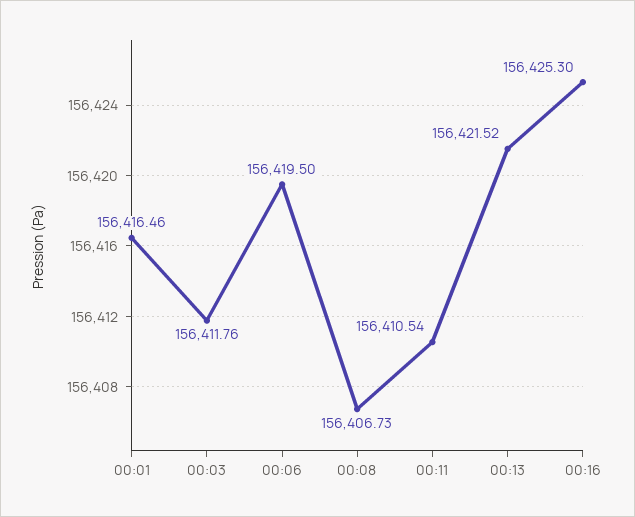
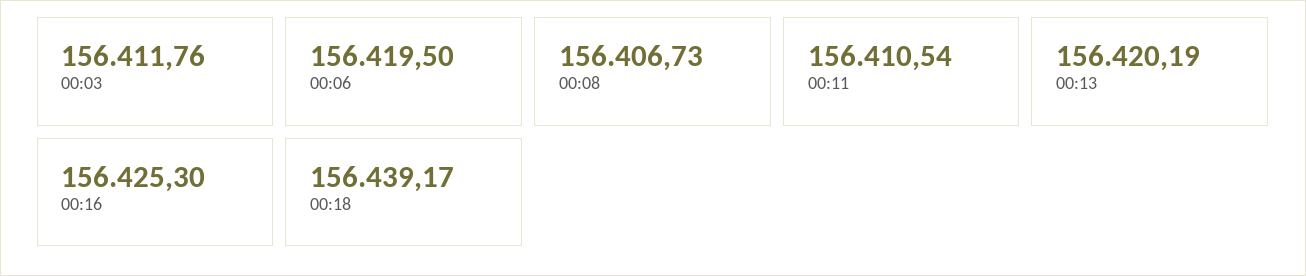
00:01: 156416.46 -> none
00:13: 156421.52 -> 156420.19
00:18: none -> 156439.17

